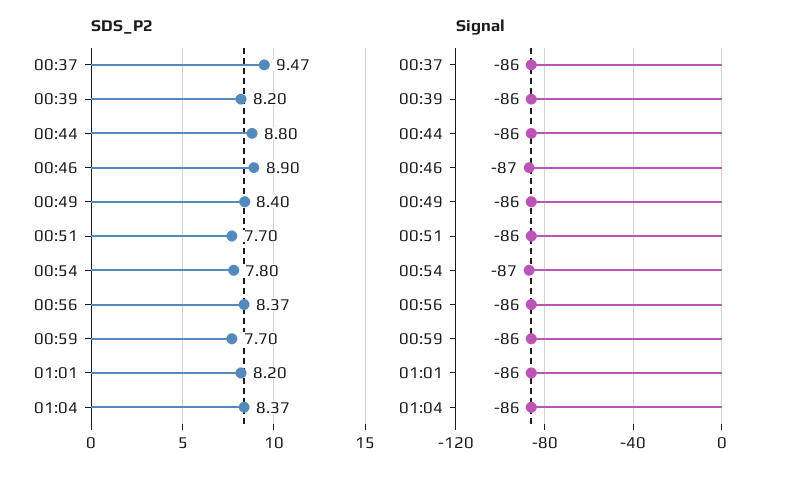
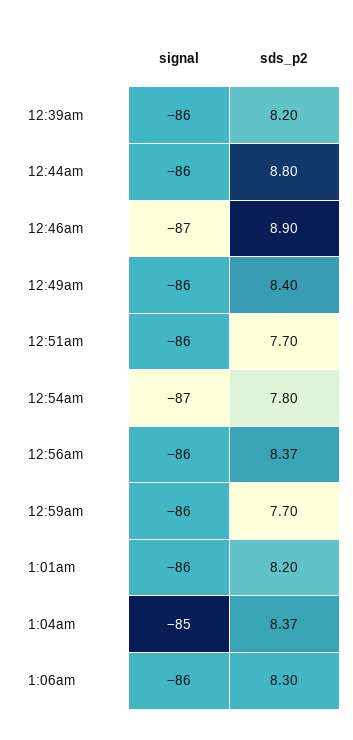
SDS_P2, 00:37: 9.47 -> none
Signal, 00:37: -86 -> none
Signal, 01:04: -86 -> -85
Signal, 1:06am: none -> -86
SDS_P2, 1:06am: none -> 8.3

